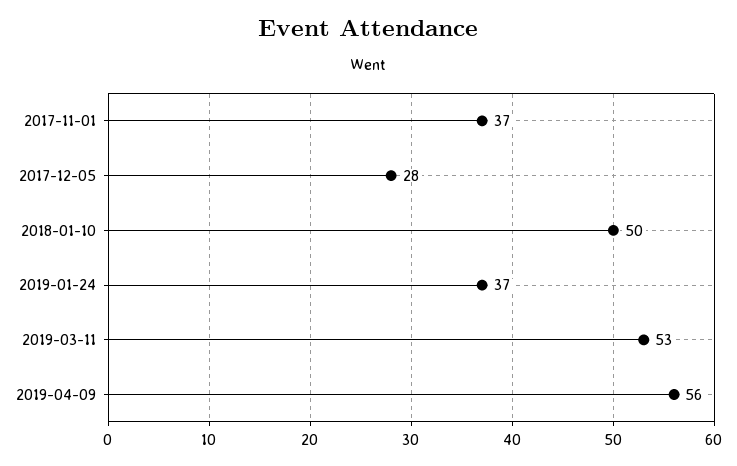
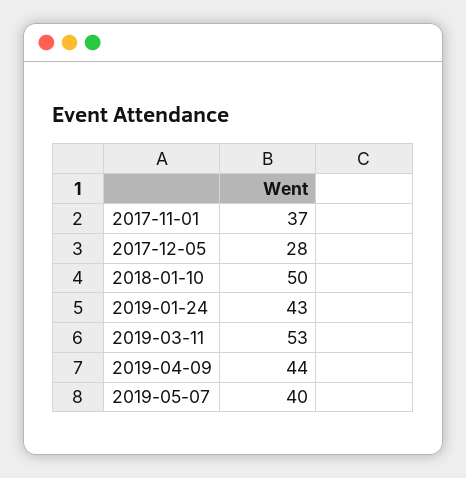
2019-01-24: 37 -> 43
2019-04-09: 56 -> 44
2019-05-07: none -> 40

